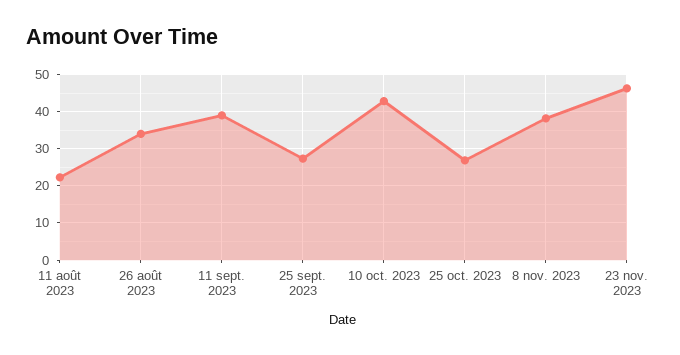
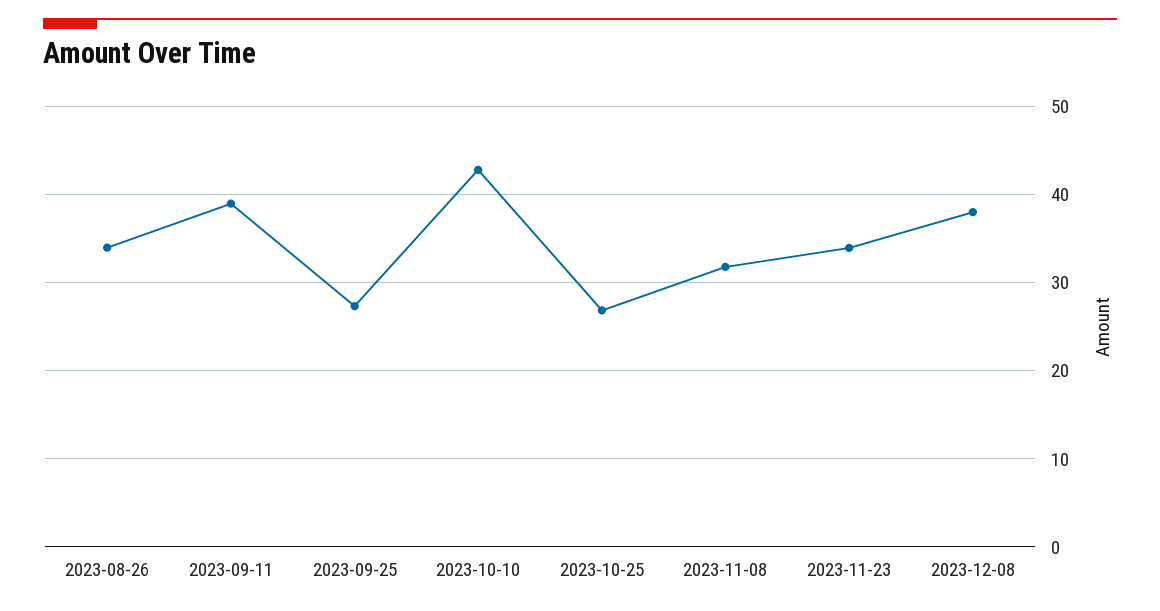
11 août 2023: 22 -> none
8 nov. 2023: 38 -> 32
23 nov. 2023: 46 -> 34
2023-12-08: none -> 38

